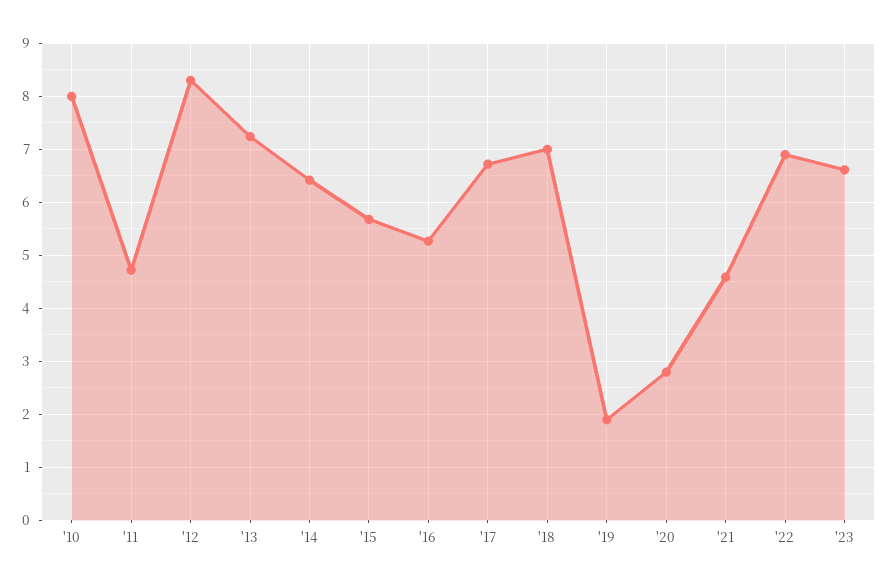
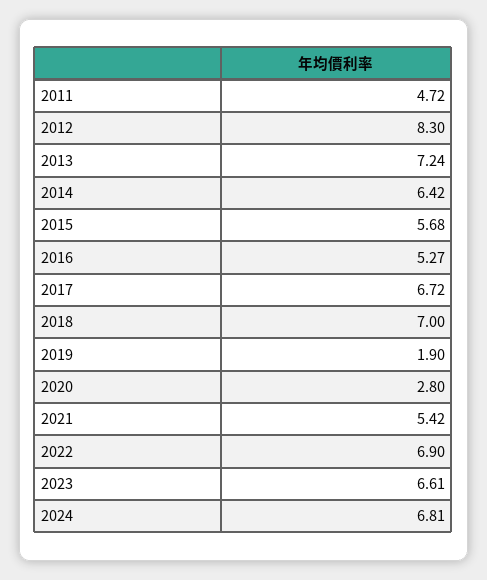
'10: 8 -> none
'21: 4.6 -> 5.42
2024: none -> 6.81

